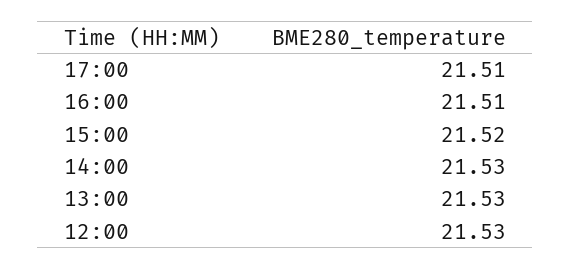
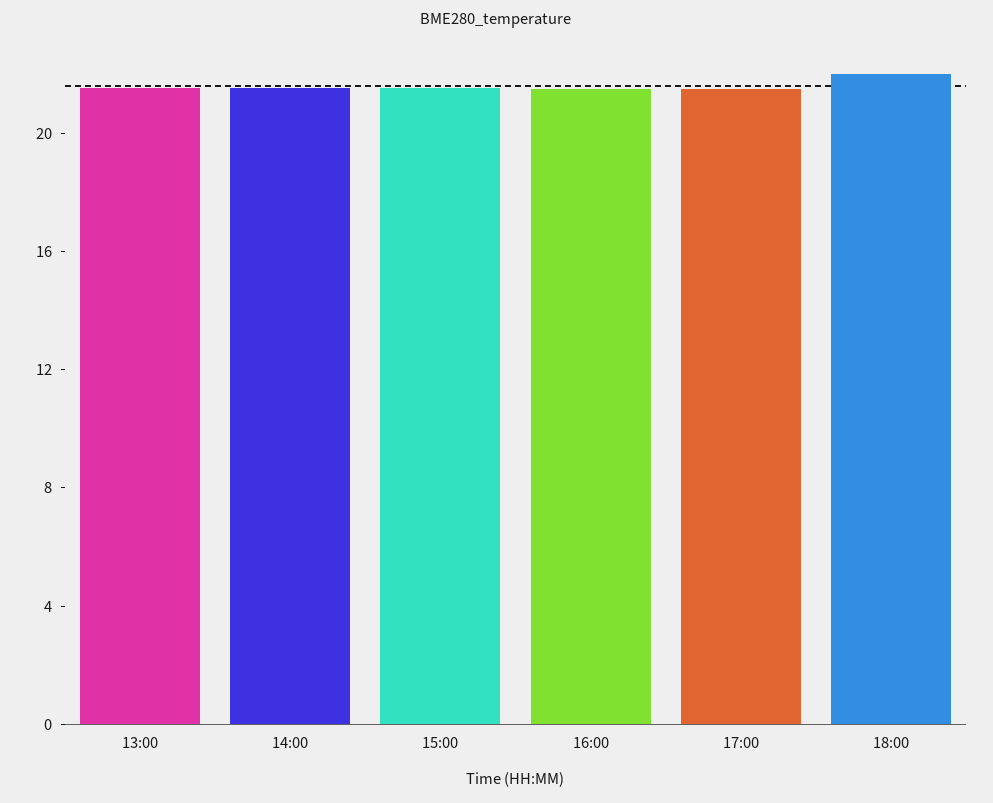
12:00: 21.53 -> none
18:00: none -> 22

